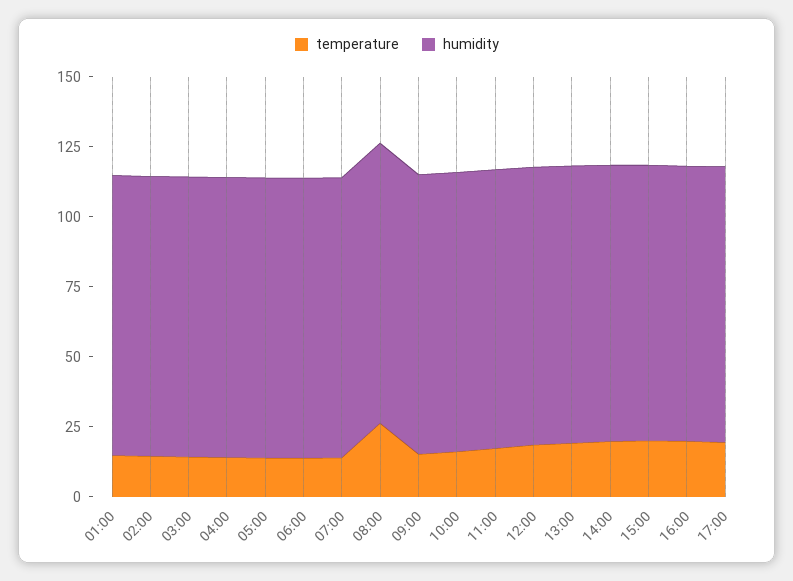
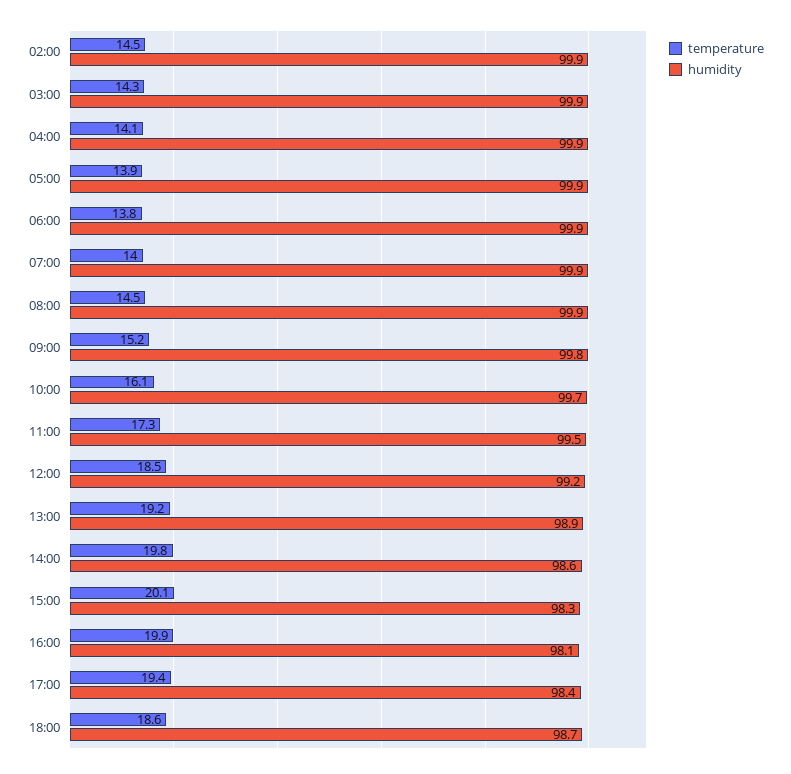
temperature, 01:00: 15 -> none
humidity, 01:00: 100 -> none
temperature, 08:00: 25 -> 14.5
temperature, 18:00: none -> 18.6
humidity, 18:00: none -> 98.7

